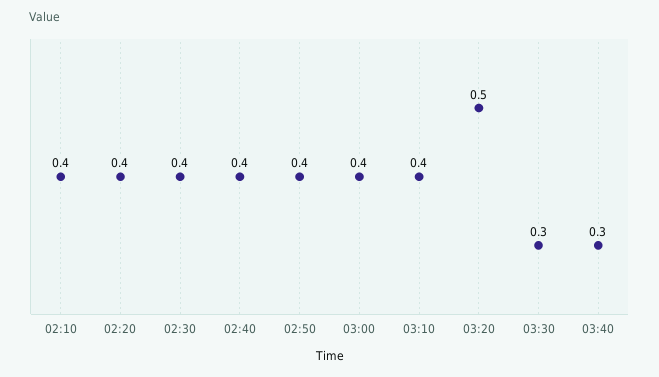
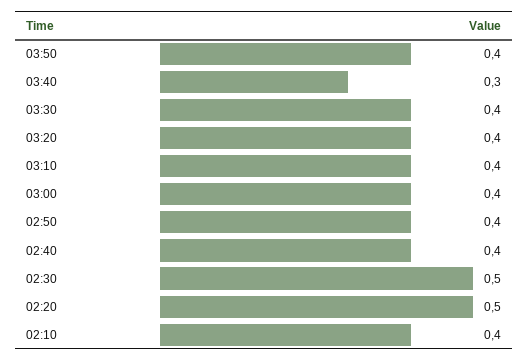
02:20: 0.4 -> 0.5
02:30: 0.4 -> 0.5
03:20: 0.5 -> 0.4
03:30: 0.3 -> 0.4
03:50: none -> 0.4

